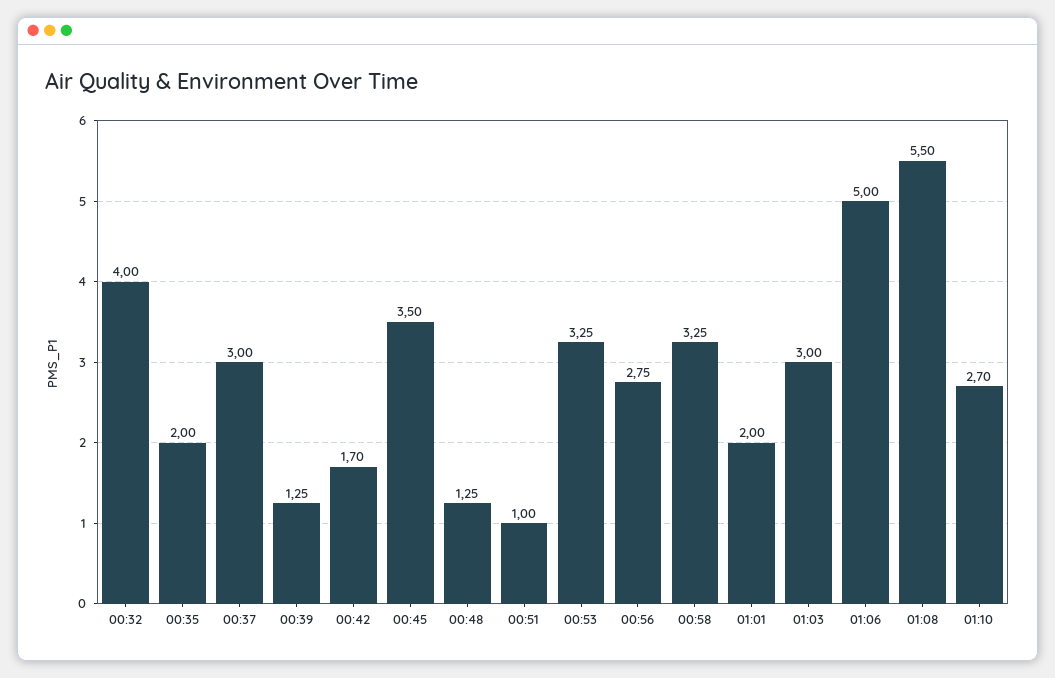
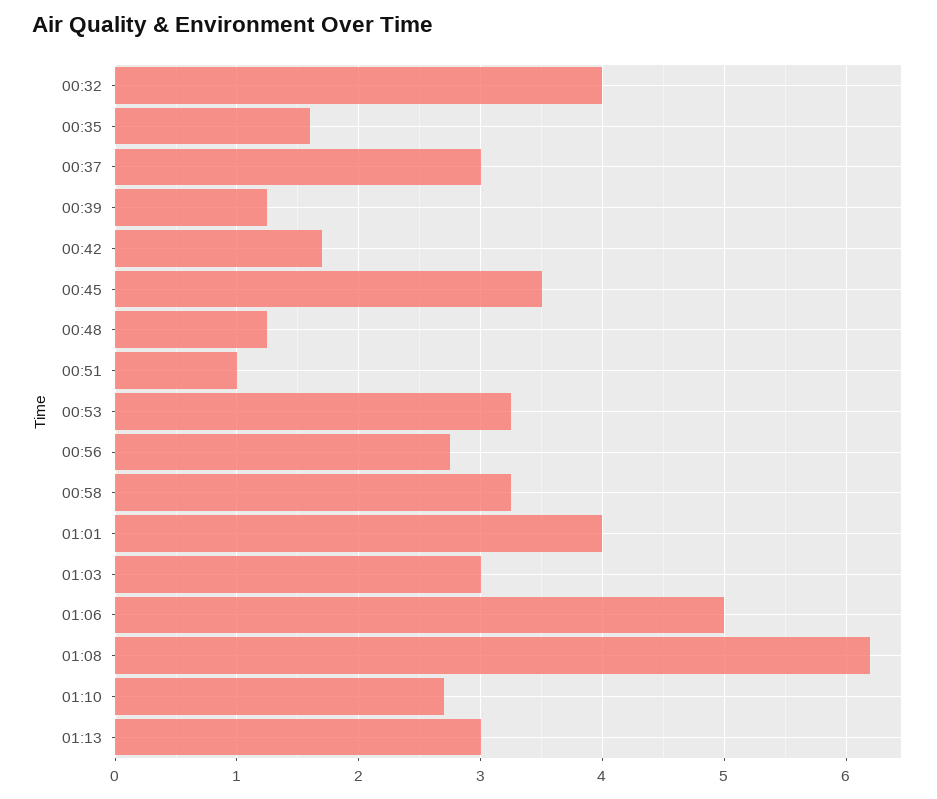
00:35: 2 -> 1.6
01:01: 2 -> 4
01:08: 5.5 -> 6.2
01:13: none -> 3

